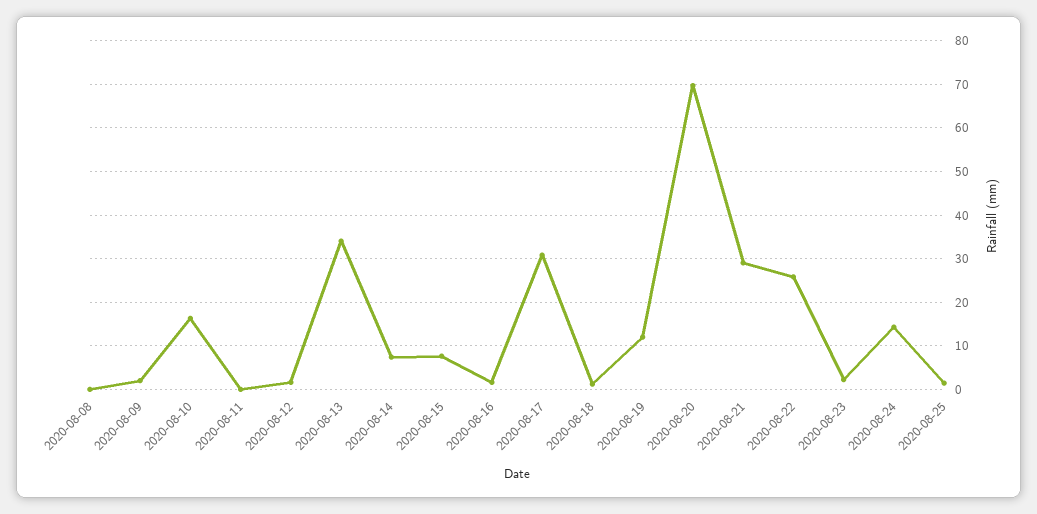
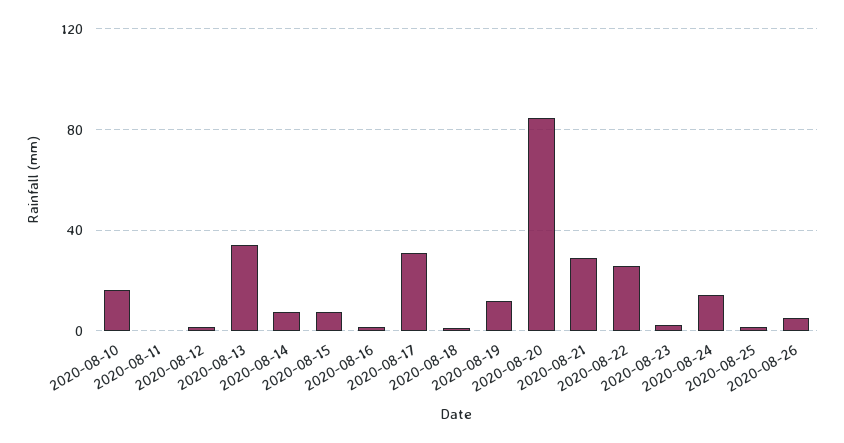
2020-08-08: 0 -> none
2020-08-09: 2 -> none
2020-08-20: 70 -> 85
2020-08-26: none -> 5

